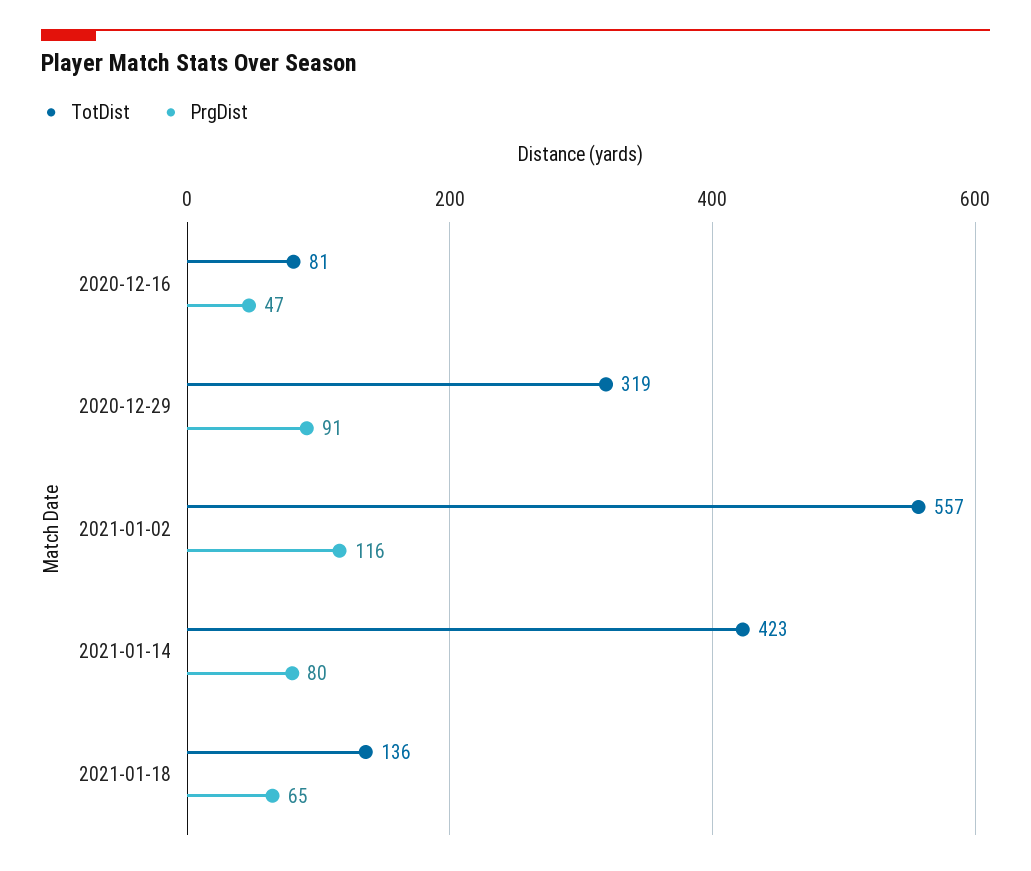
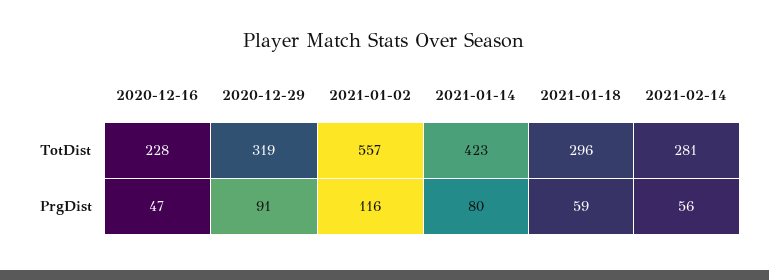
TotDist, 2020-12-16: 81 -> 228
TotDist, 2021-01-18: 136 -> 296
PrgDist, 2021-01-18: 65 -> 59
TotDist, 2021-02-14: none -> 281
PrgDist, 2021-02-14: none -> 56

